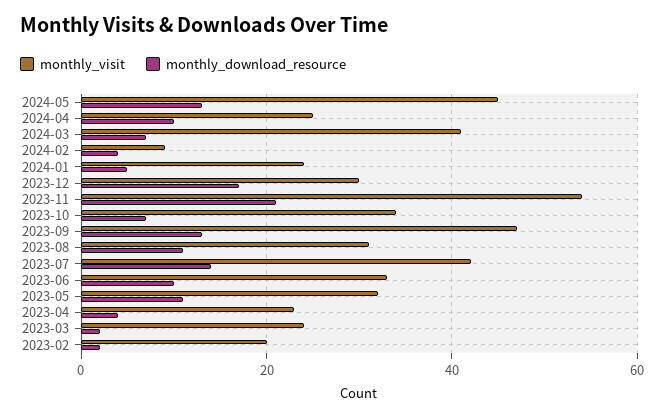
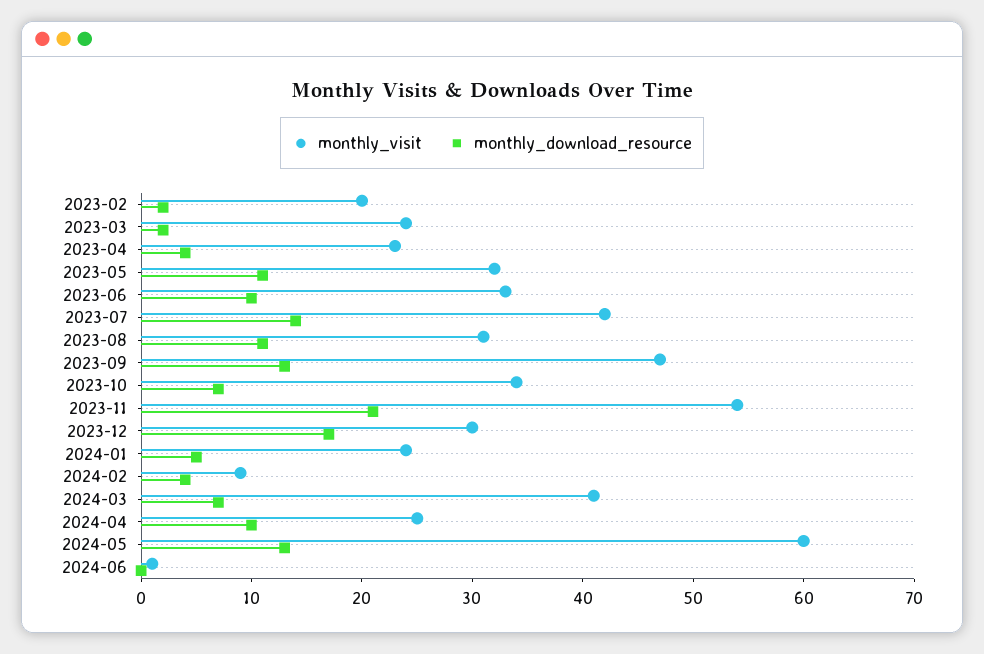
monthly_visit, 2024-05: 45 -> 60
monthly_visit, 2024-06: none -> 1
monthly_download_resource, 2024-06: none -> 0

